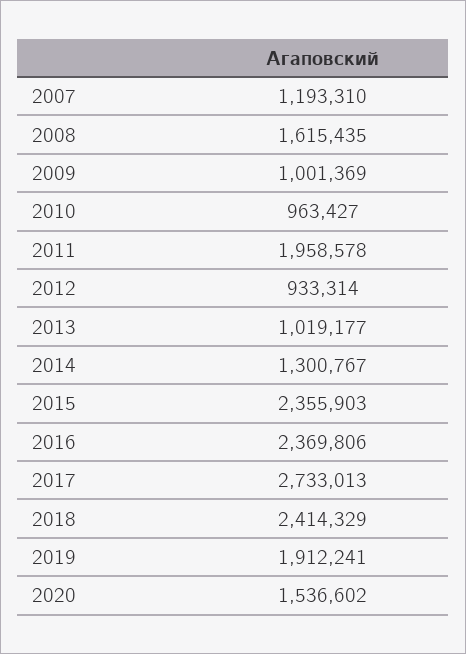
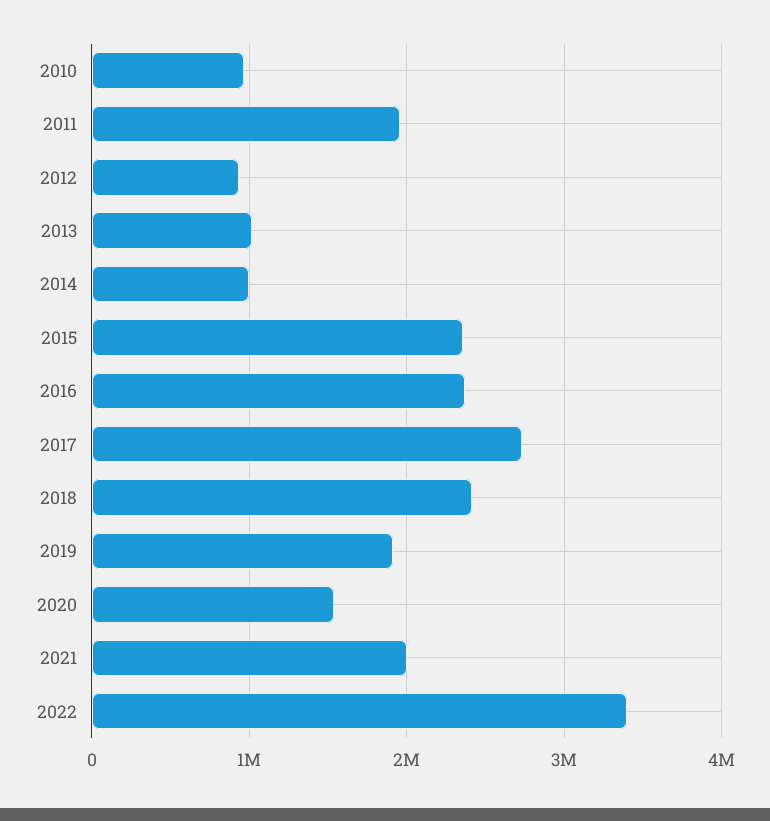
2007: 1193310 -> none
2008: 1615435 -> none
2009: 1001369 -> none
2014: 1300767 -> 1000000
2021: none -> 2000000
2022: none -> 3400000

